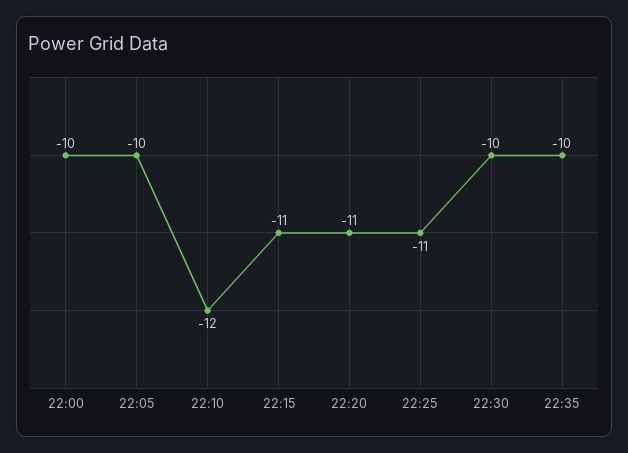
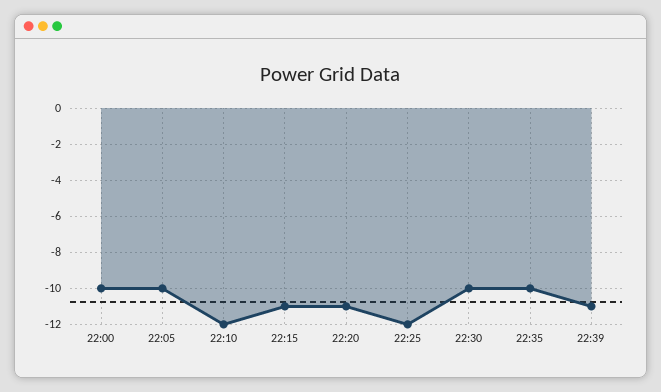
22:25: -11 -> -12
22:39: none -> -11

